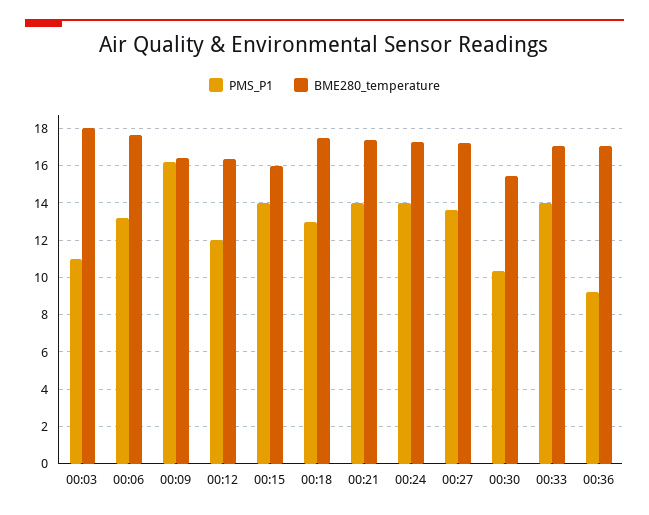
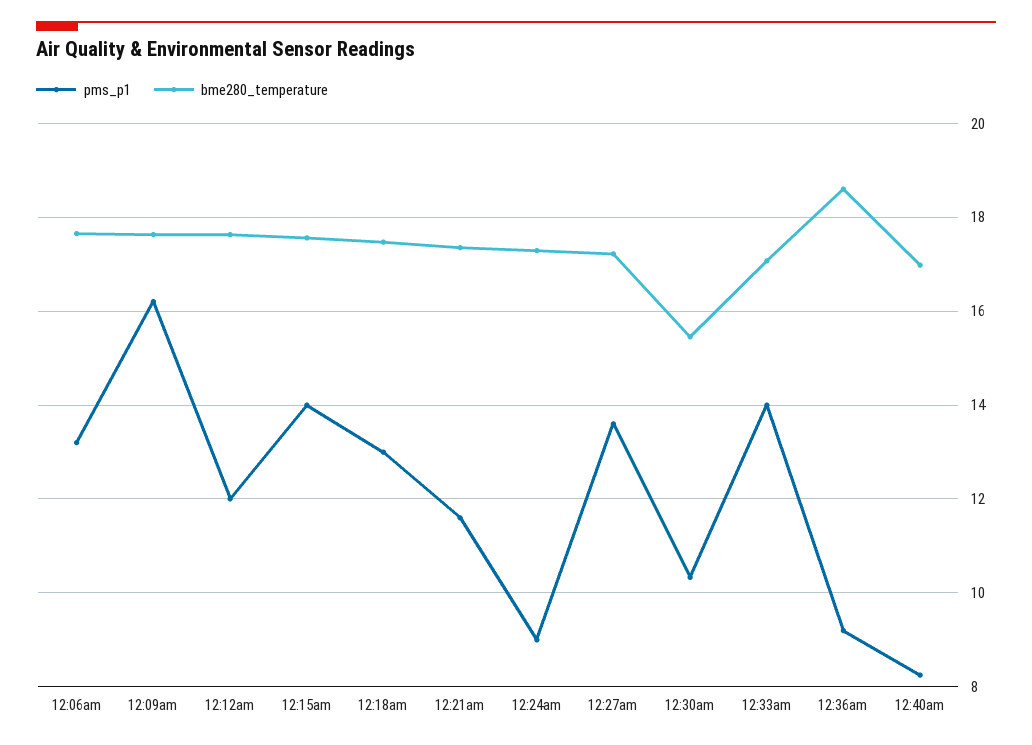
PMS_P1, 00:03: 11 -> none
BME280_temperature, 00:03: 18 -> none
BME280_temperature, 00:09: 16.5 -> 17.6
BME280_temperature, 00:12: 16.5 -> 17.6
BME280_temperature, 00:15: 16 -> 17.6
PMS_P1, 00:21: 14 -> 11.6
PMS_P1, 00:24: 14 -> 9
BME280_temperature, 00:36: 17 -> 18.6
PMS_P1, 12:40am: none -> 8.2
BME280_temperature, 12:40am: none -> 17

